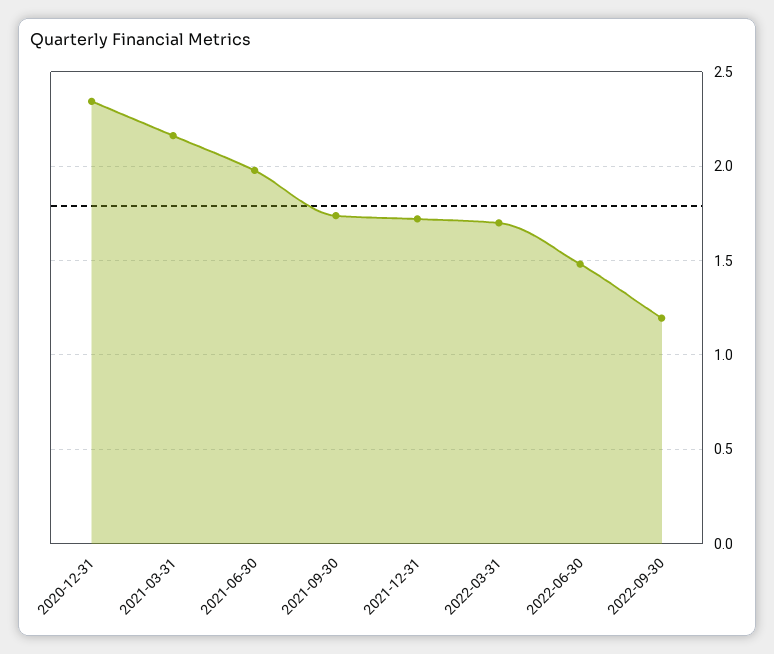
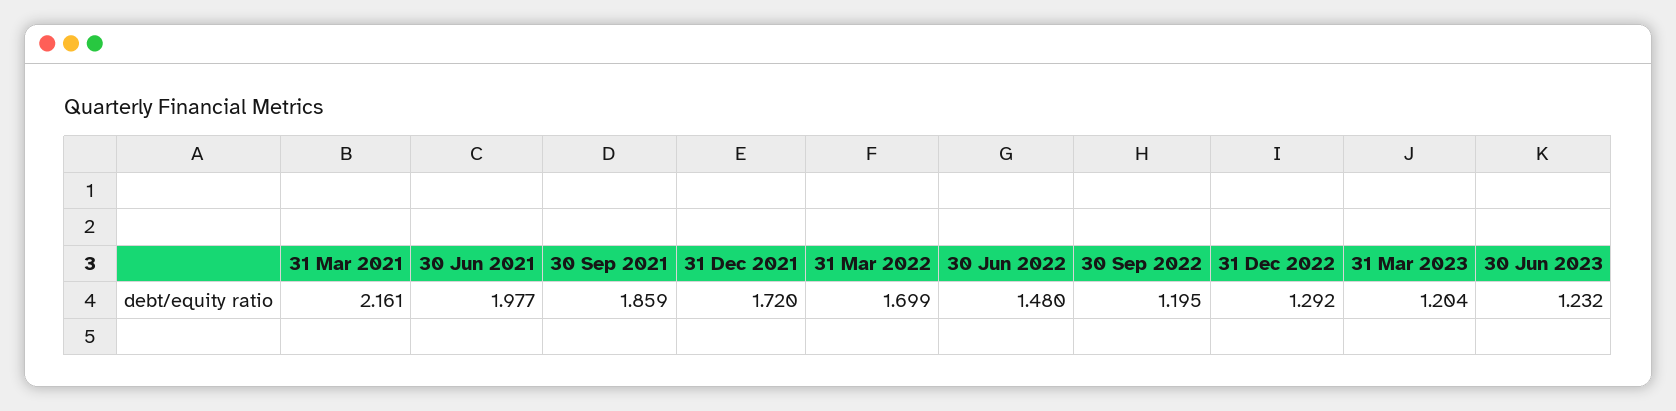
2020-12-31: 2.35 -> none
2021-09-30: 1.75 -> 1.859
31 Dec 2022: none -> 1.292
31 Mar 2023: none -> 1.204
30 Jun 2023: none -> 1.232

